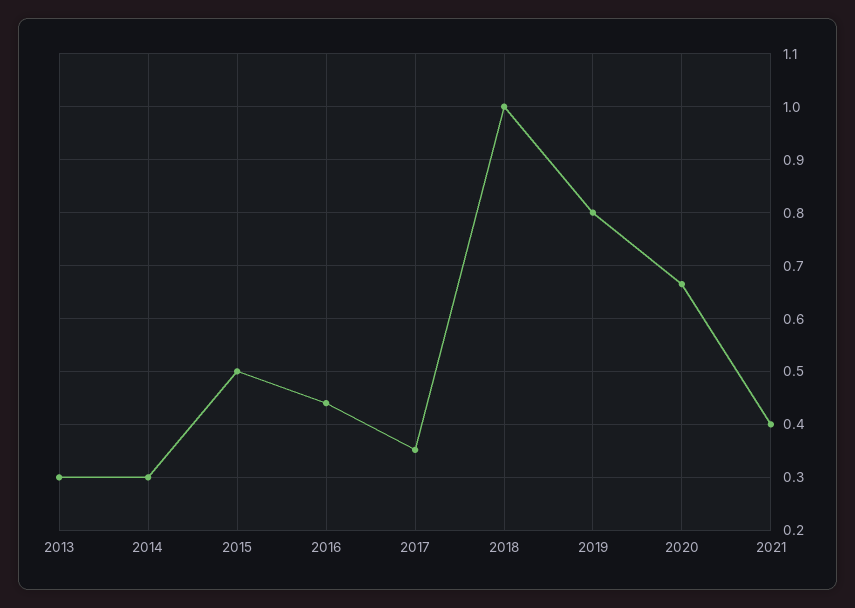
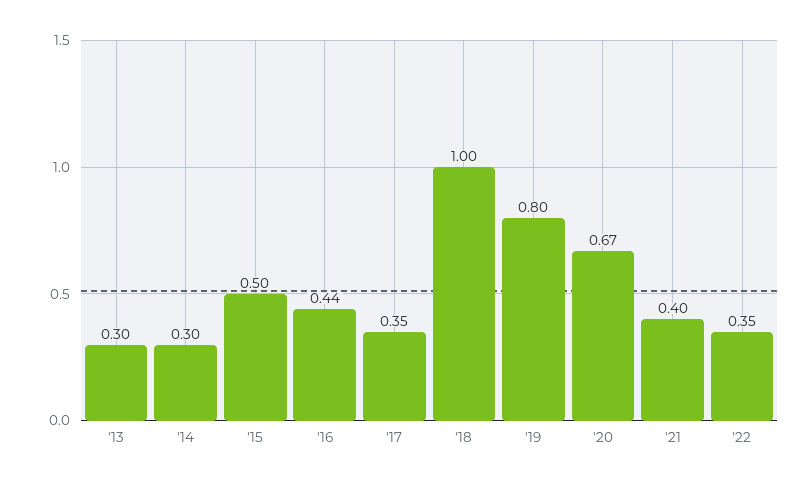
'22: none -> 0.35

